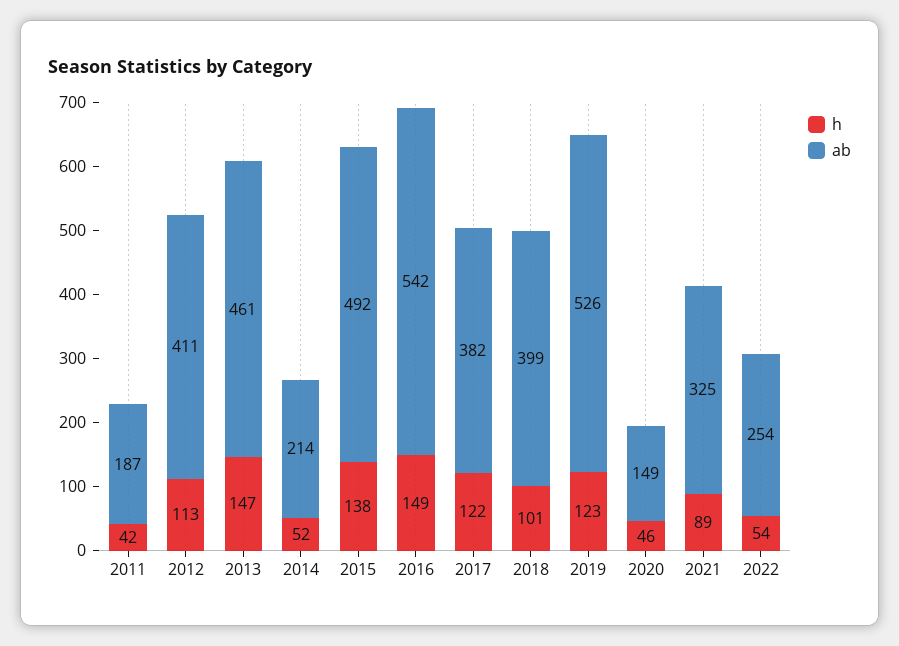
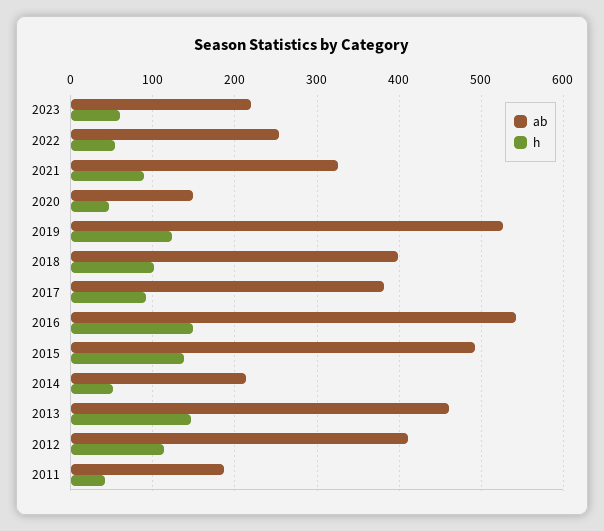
h, 2017: 122 -> 90
ab, 2023: none -> 220
h, 2023: none -> 60

